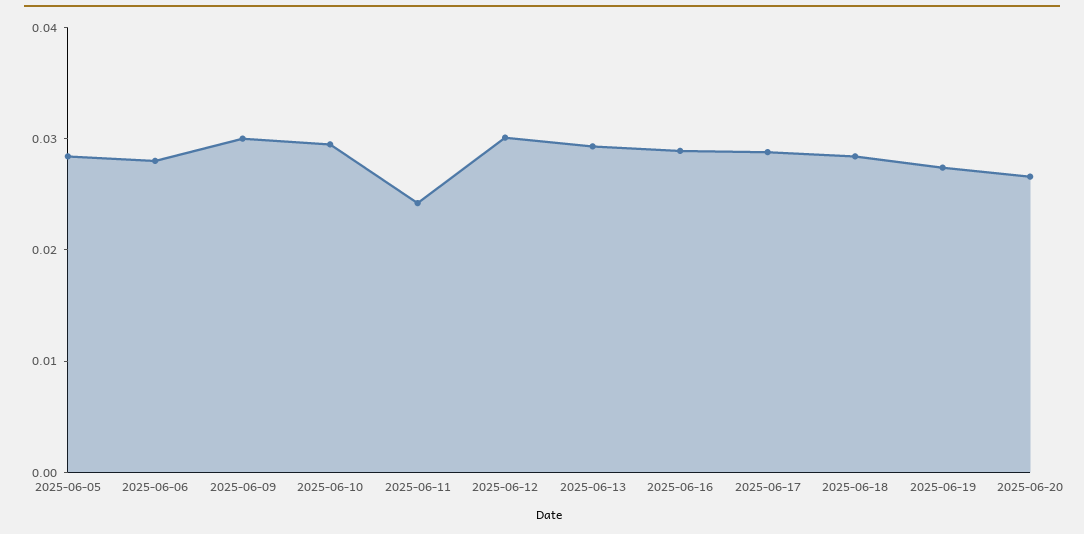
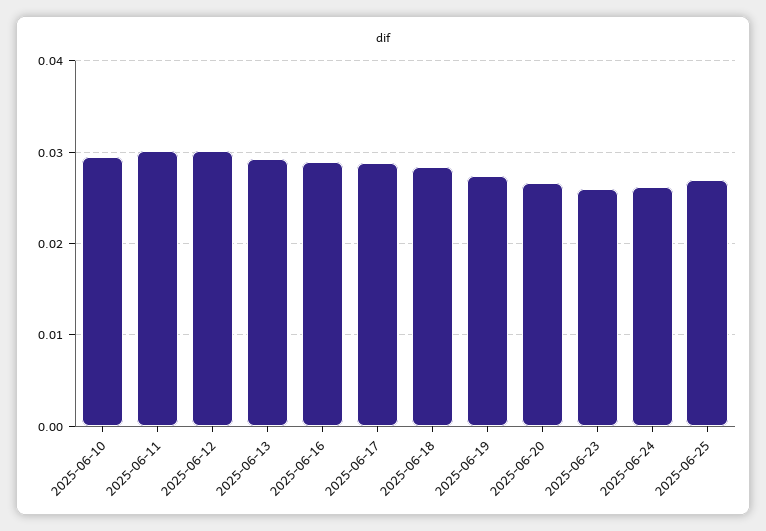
2025-06-05: 0.028 -> none
2025-06-06: 0.028 -> none
2025-06-09: 0.03 -> none
2025-06-11: 0.024 -> 0.03
2025-06-23: none -> 0.026
2025-06-24: none -> 0.026
2025-06-25: none -> 0.027

